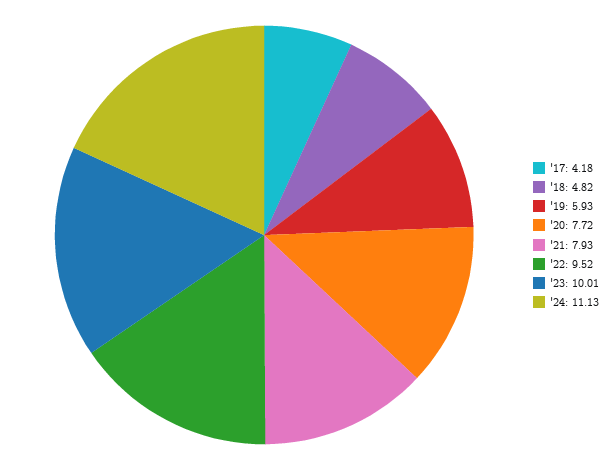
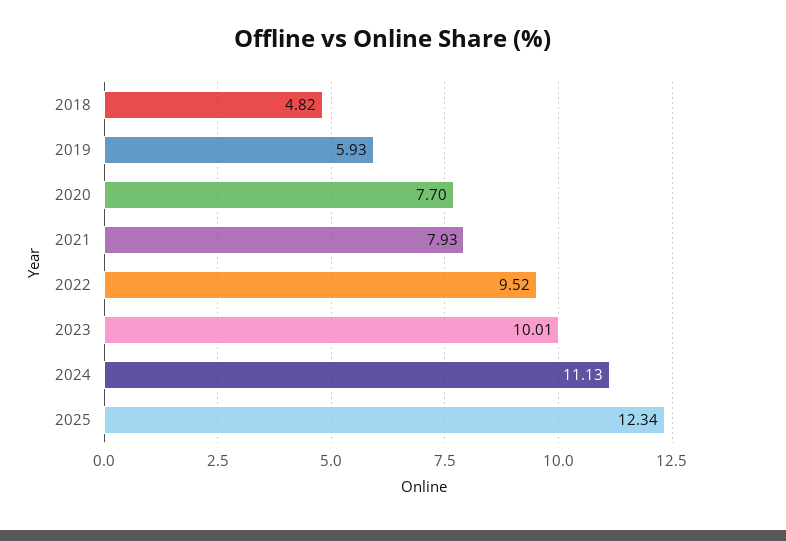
'17: 4.18 -> none
'20: 7.72 -> 7.7
2025: none -> 12.34

